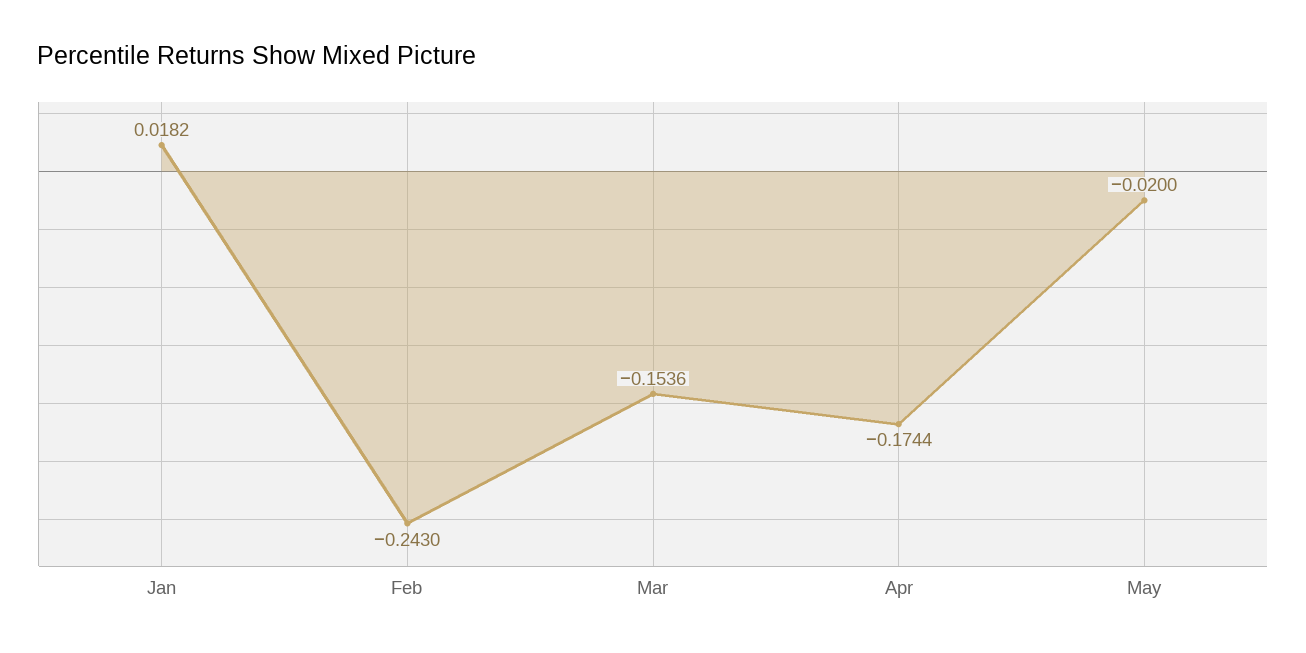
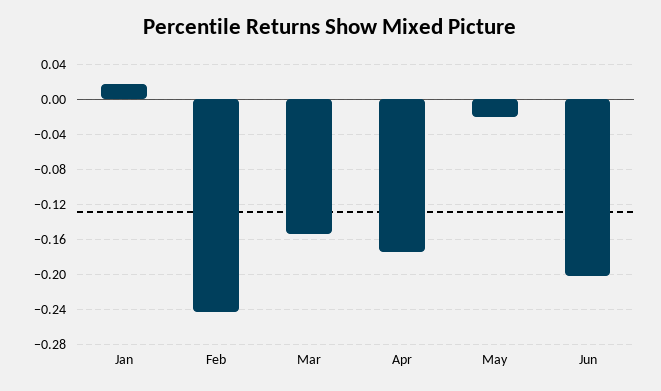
Jun: none -> -0.2

